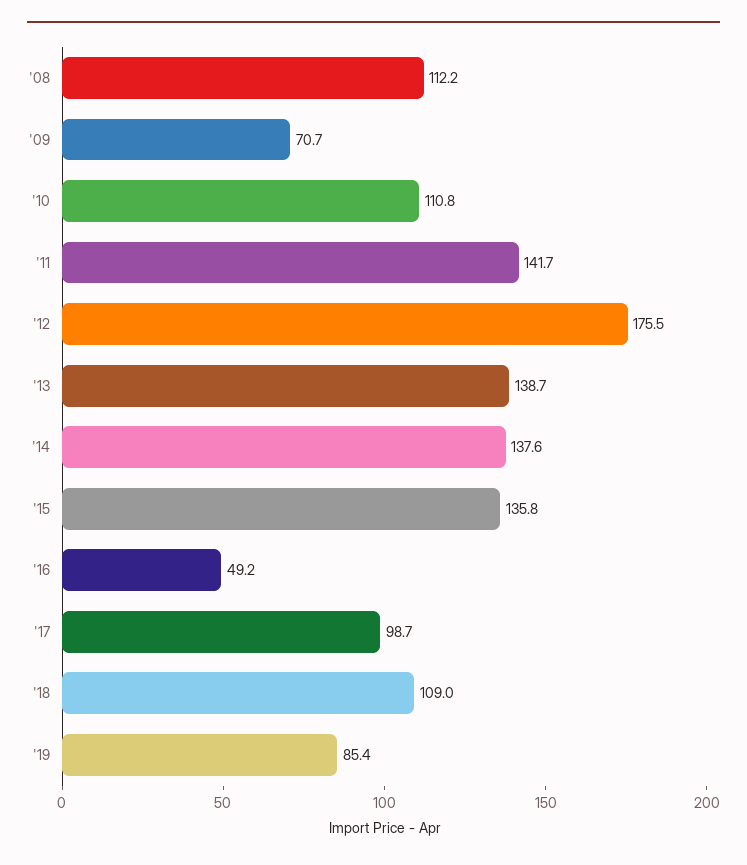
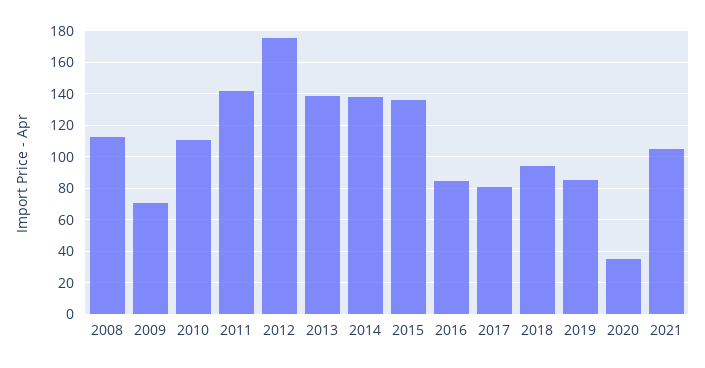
'16: 49.2 -> 85
'17: 98.7 -> 80
'18: 109 -> 95
2020: none -> 35
2021: none -> 105

